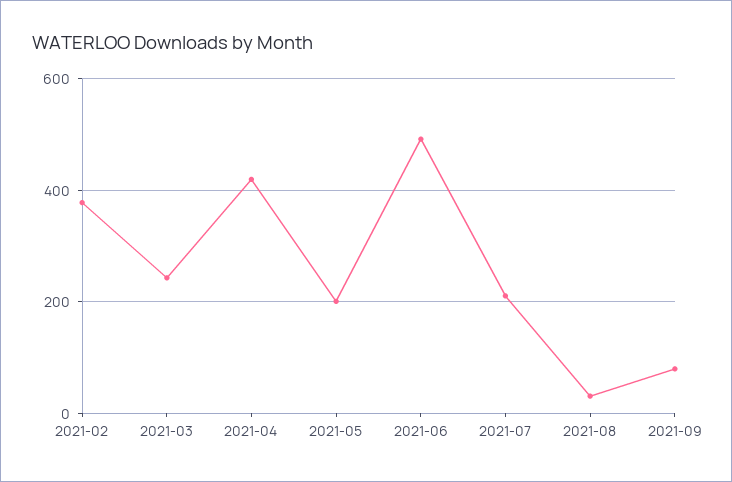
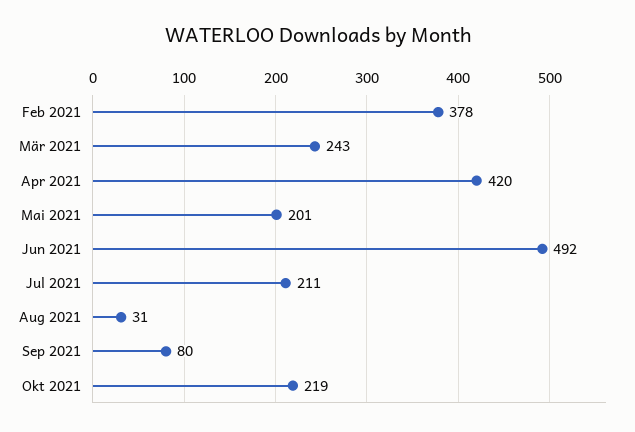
Okt 2021: none -> 219

